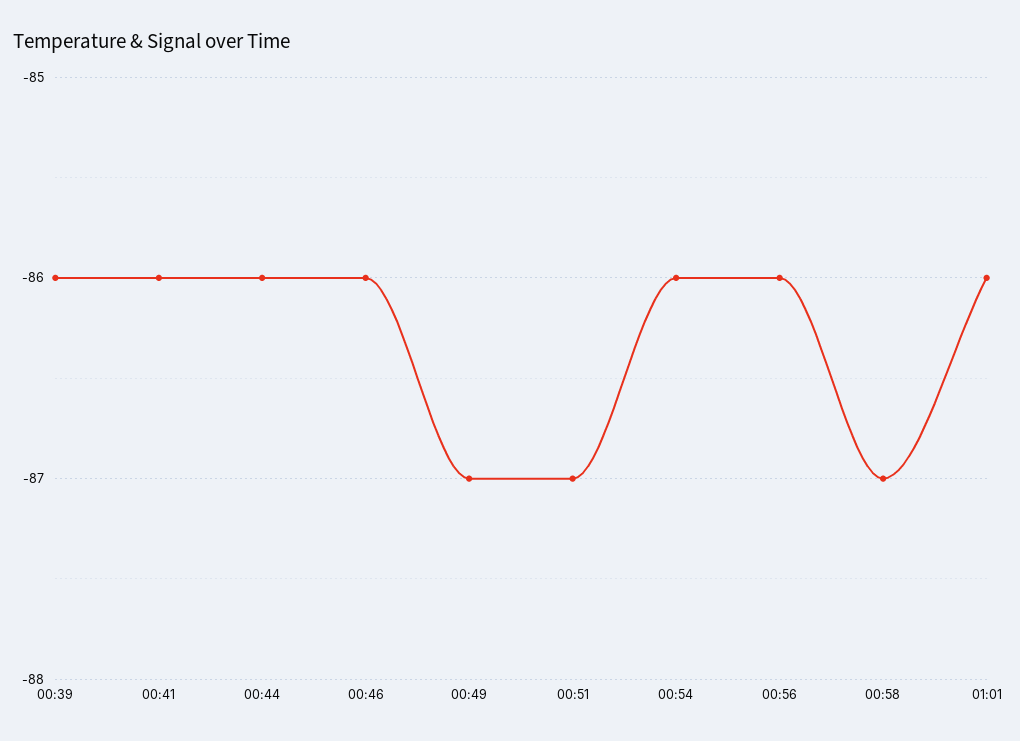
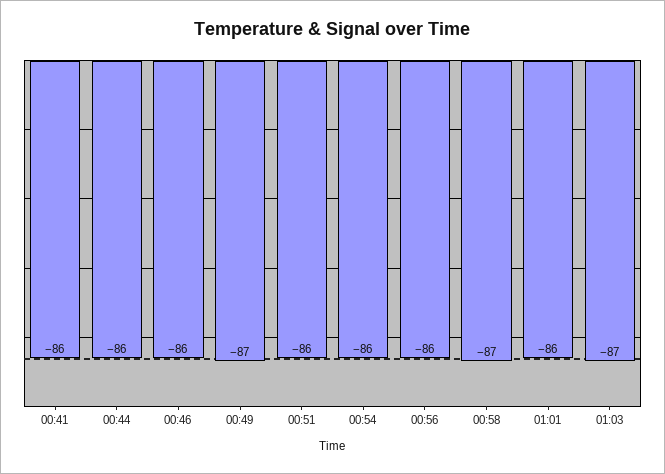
00:39: -86 -> none
00:51: -87 -> -86
01:03: none -> -87

